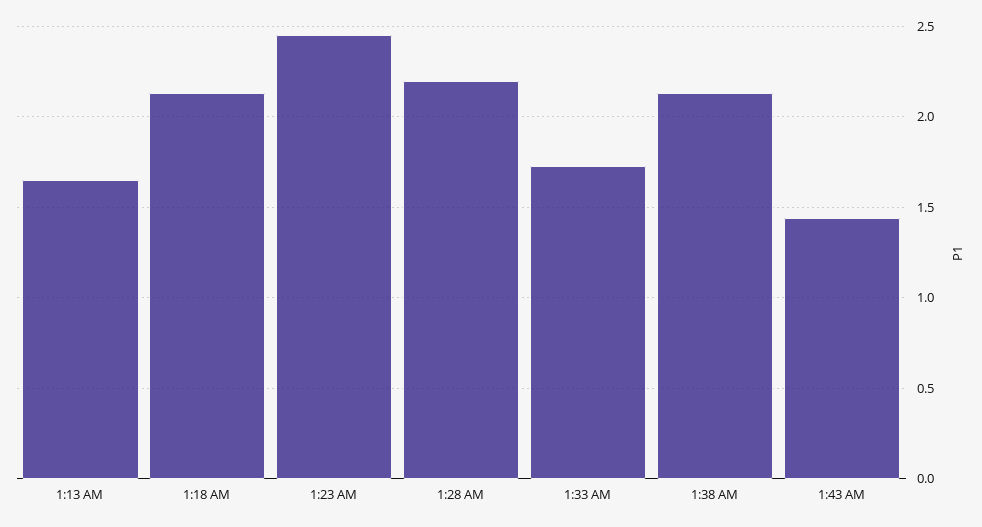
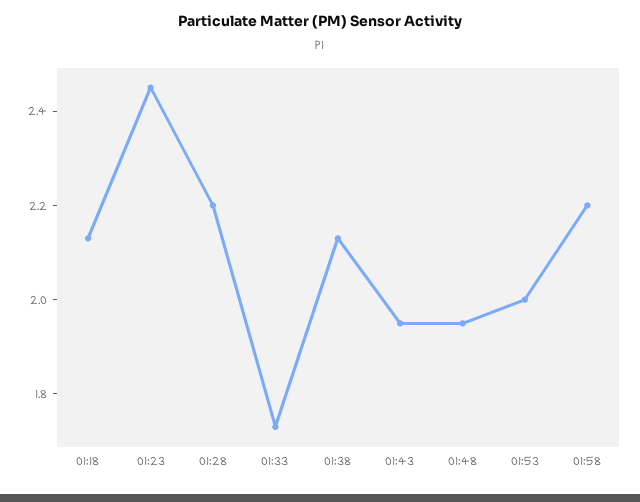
1:13 AM: 1.65 -> none
1:43 AM: 1.45 -> 1.95
01:48: none -> 1.95
01:53: none -> 2
01:58: none -> 2.2

